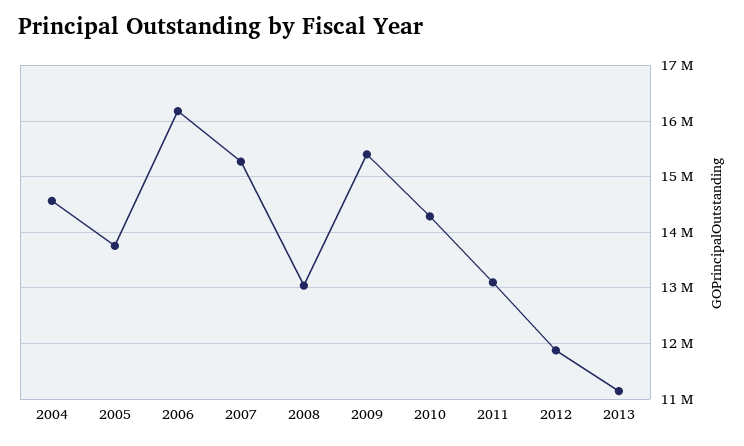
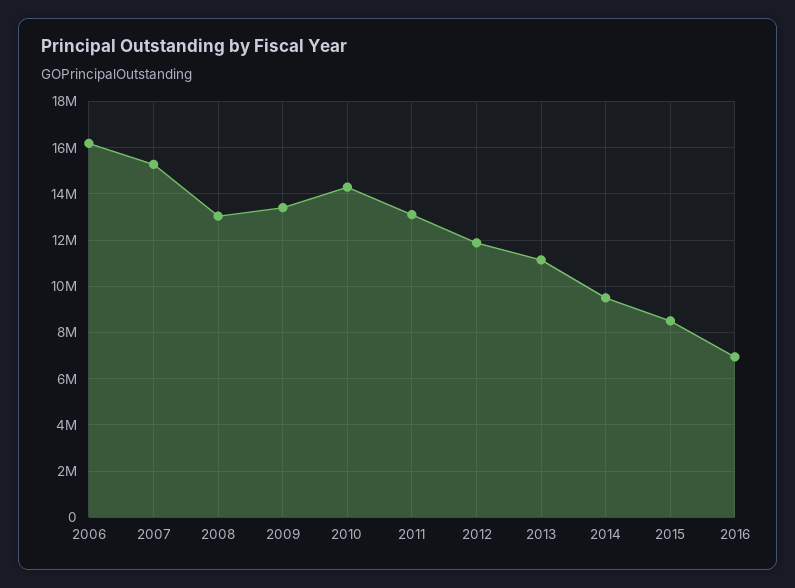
2004: 14600000 -> none
2005: 13800000 -> none
2009: 15400000 -> 13500000
2014: none -> 9500000
2015: none -> 8500000
2016: none -> 7000000

